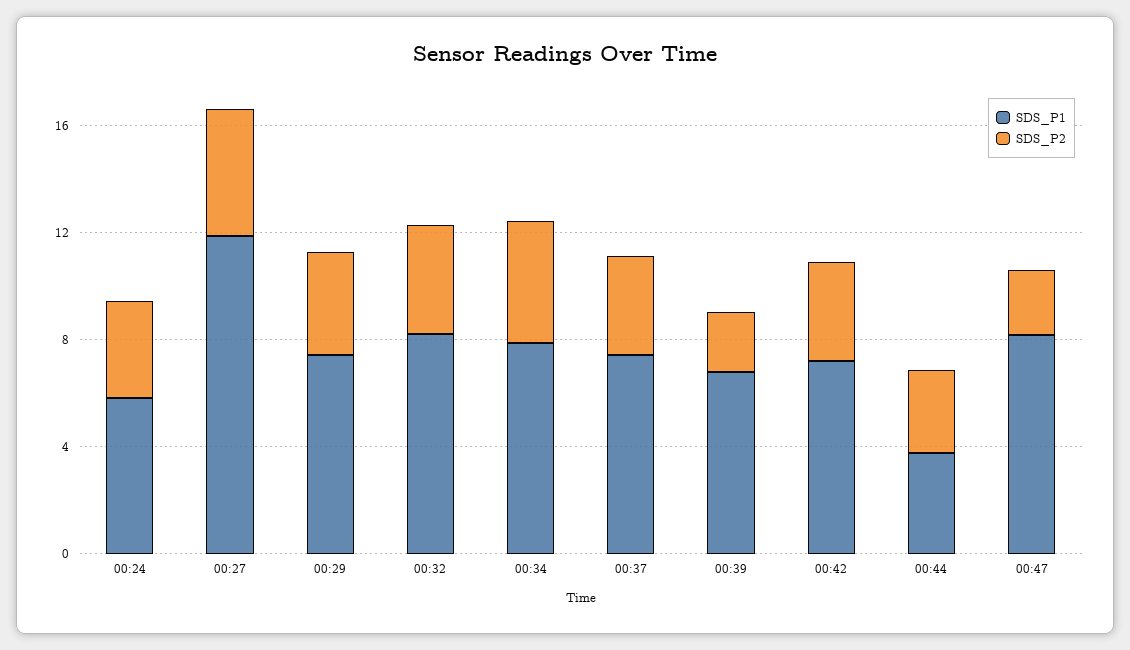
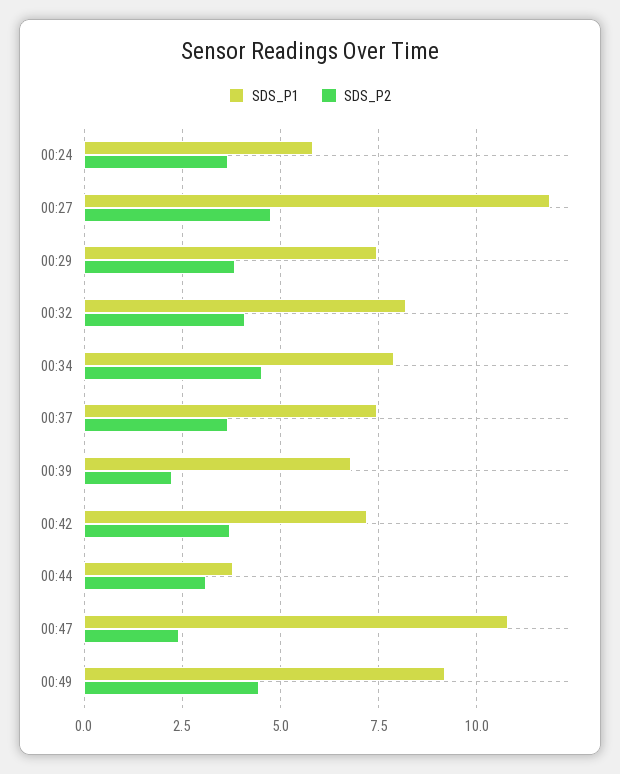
SDS_P1, 00:47: 8 -> 10.75
SDS_P1, 00:49: none -> 9.25
SDS_P2, 00:49: none -> 4.5

